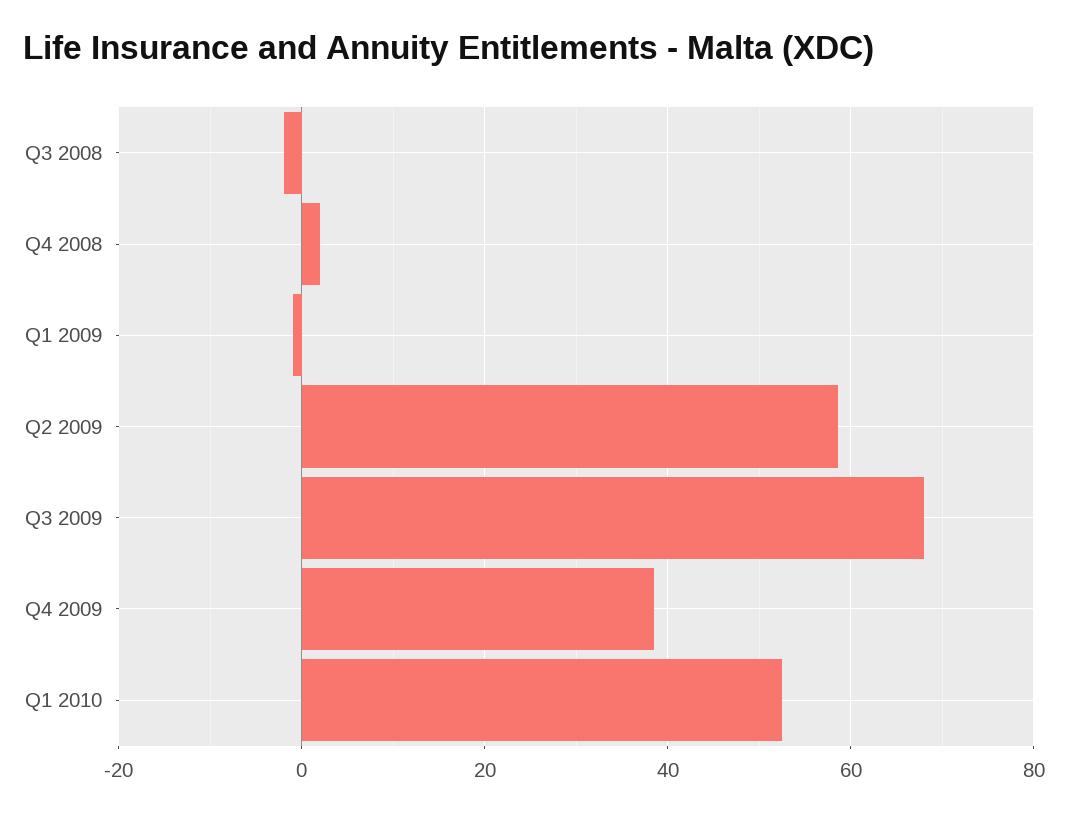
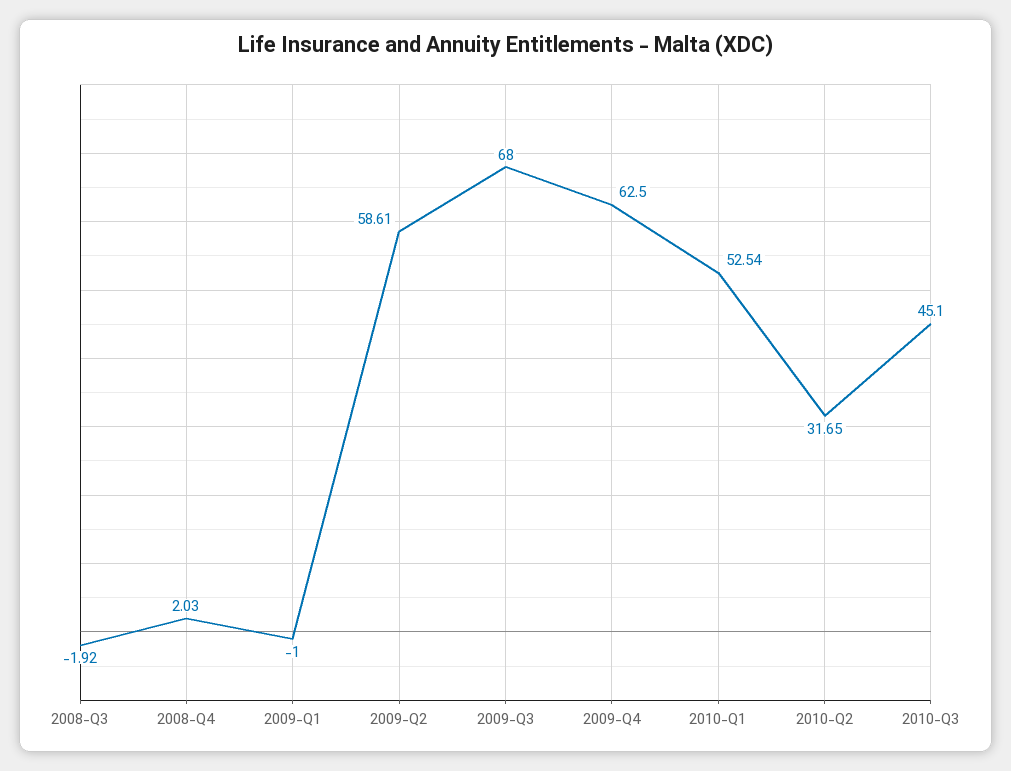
Q4 2009: 38 -> 62.5
2010-Q2: none -> 31.65
2010-Q3: none -> 45.1

